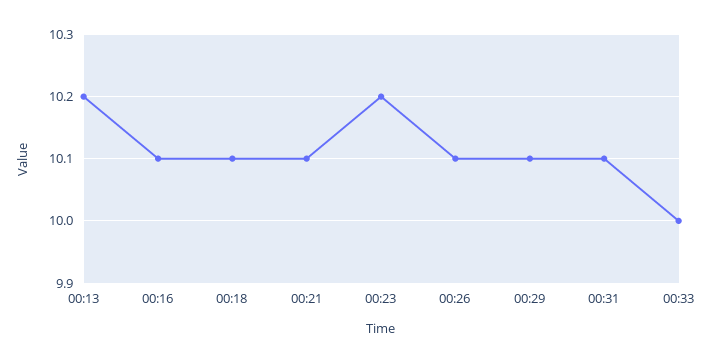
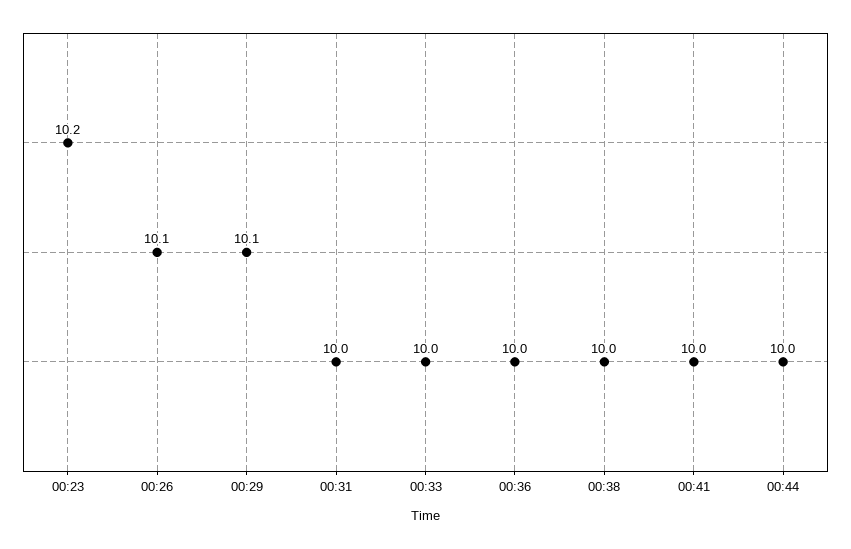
00:13: 10.2 -> none
00:16: 10.1 -> none
00:18: 10.1 -> none
00:21: 10.1 -> none
00:31: 10.1 -> 10
00:36: none -> 10
00:38: none -> 10
00:41: none -> 10
00:44: none -> 10

